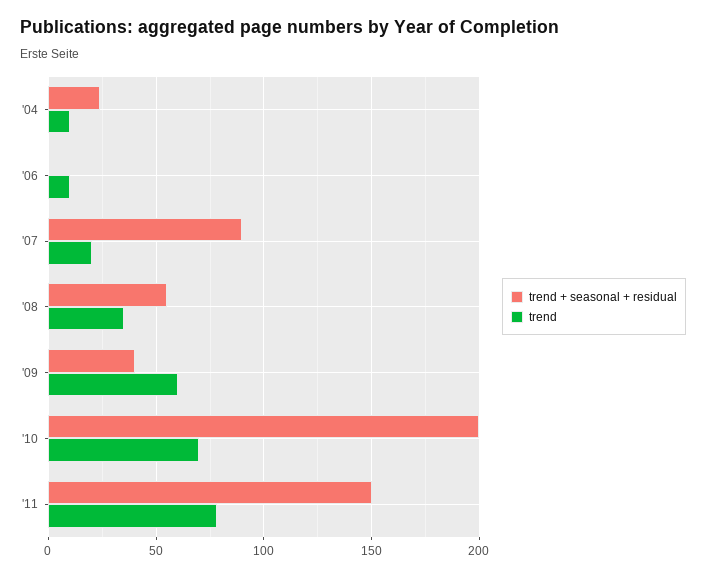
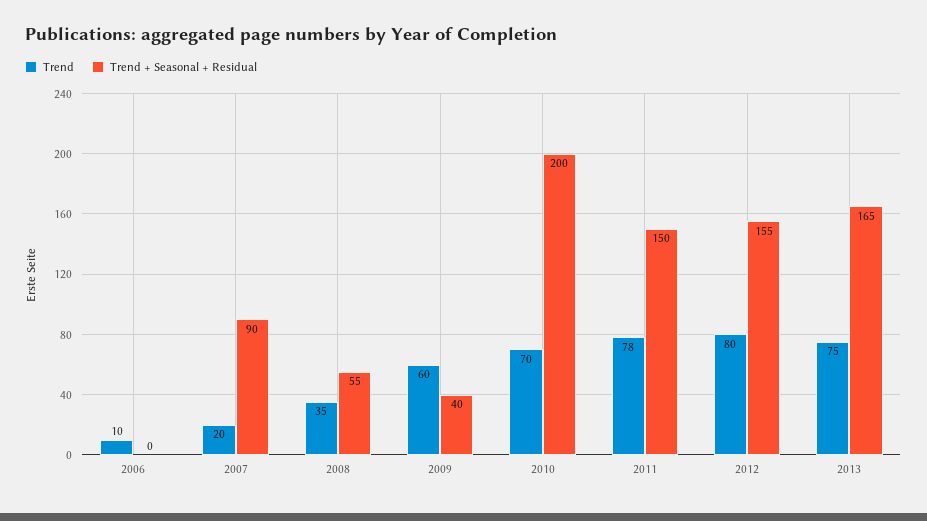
trend + seasonal + residual, '04: 25 -> none
trend, '04: 10 -> none
trend, 2012: none -> 80
trend + seasonal + residual, 2012: none -> 155
trend, 2013: none -> 75
trend + seasonal + residual, 2013: none -> 165

